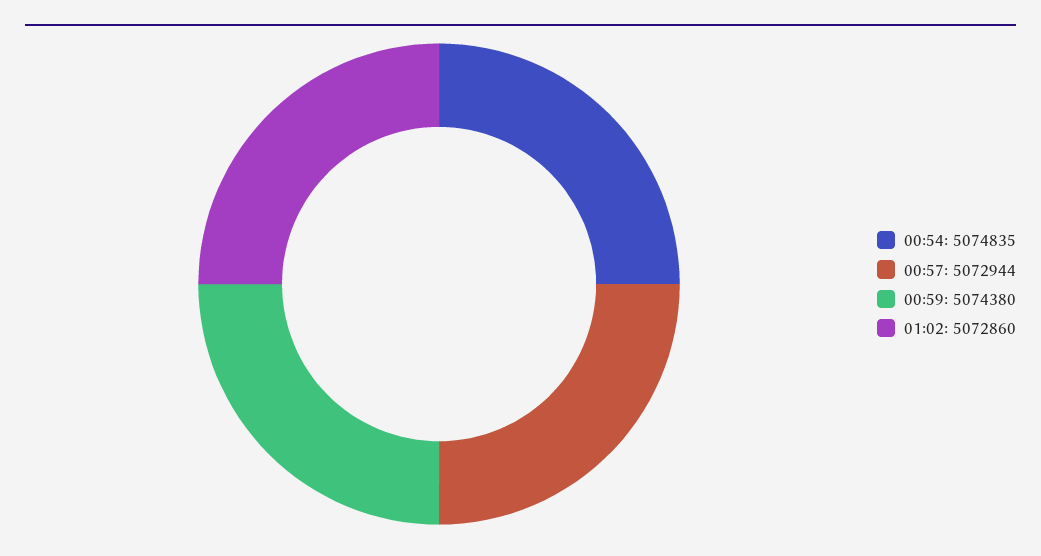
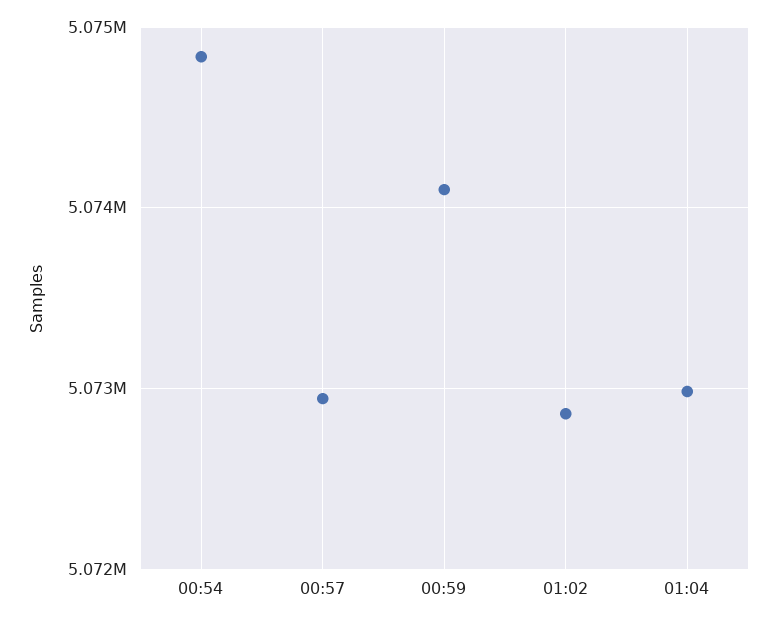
00:59: 5074380 -> 5074100
01:04: none -> 5073000

